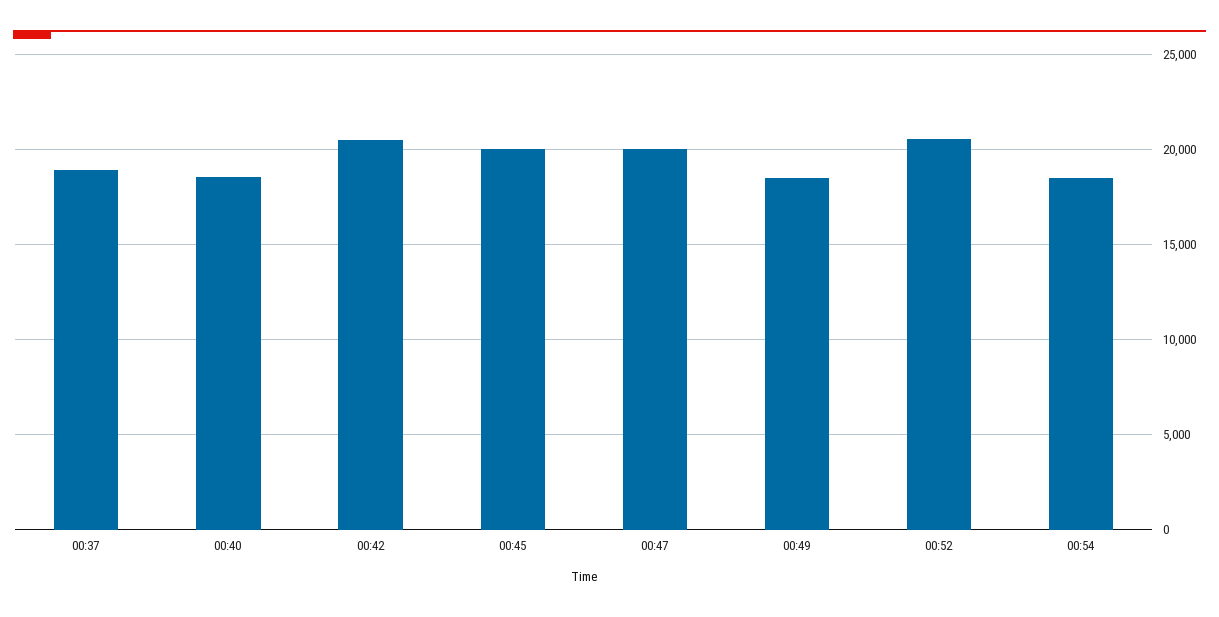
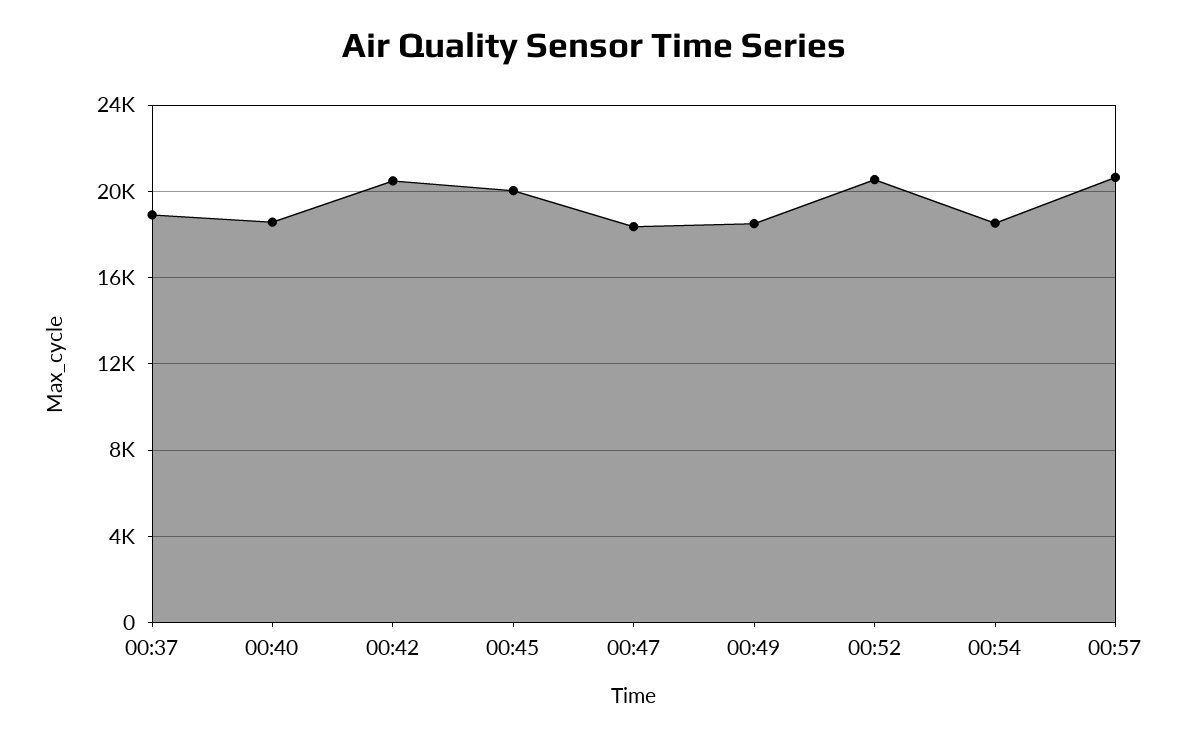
00:47: 20000 -> 18500
00:57: none -> 20500

